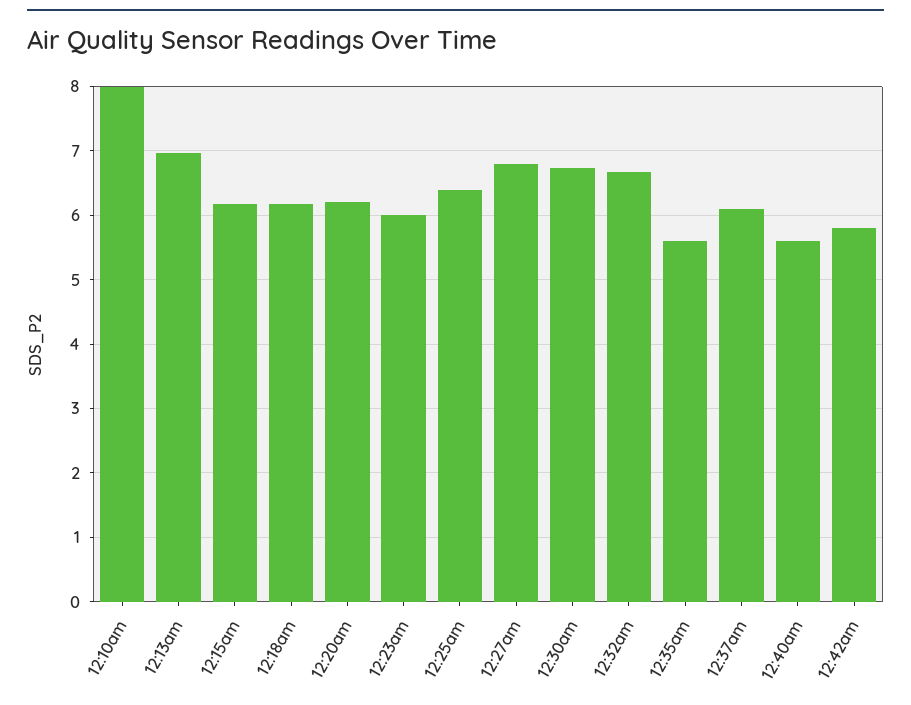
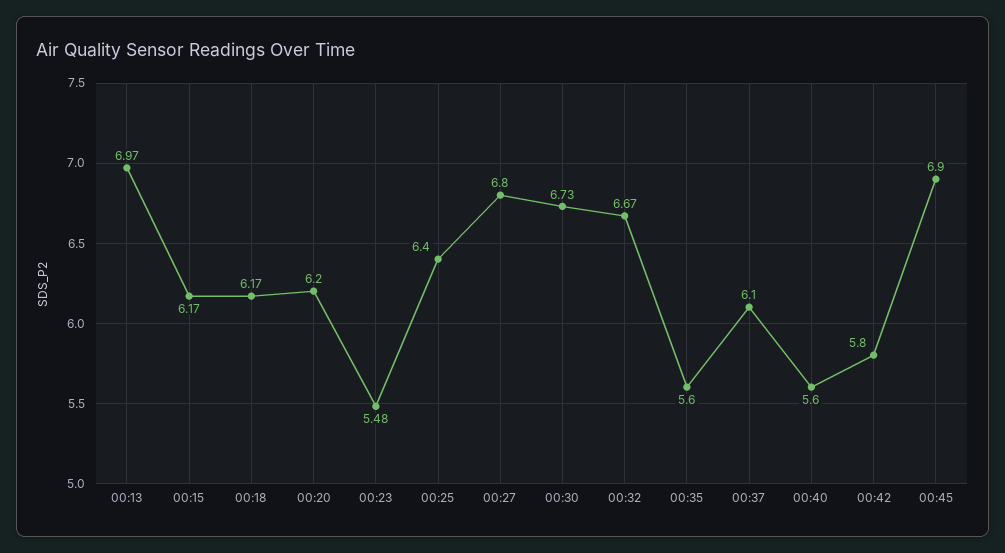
12:10am: 8 -> none
12:23am: 6 -> 5.48
00:45: none -> 6.9

